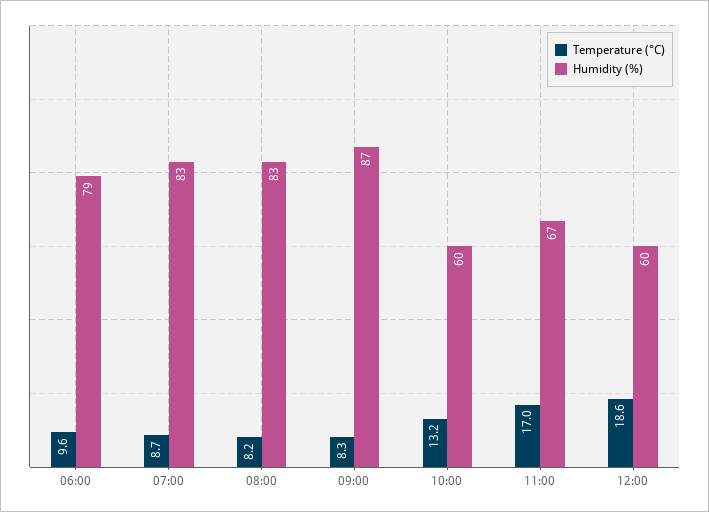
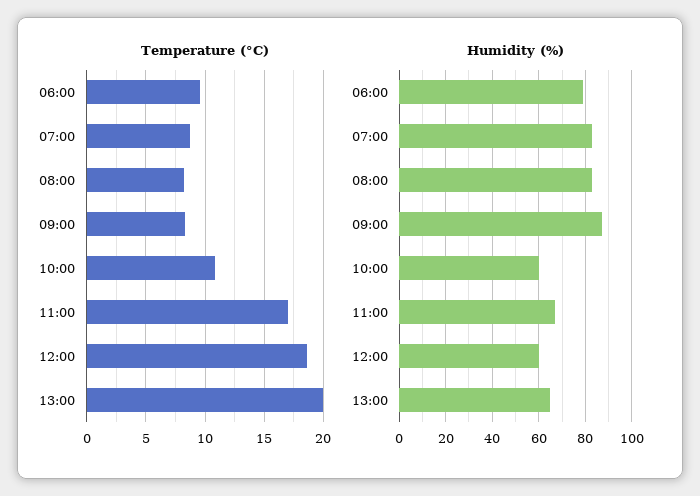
Temperature (°C), 10:00: 13.2 -> 11
Temperature (°C), 13:00: none -> 20
Humidity (%), 13:00: none -> 65

